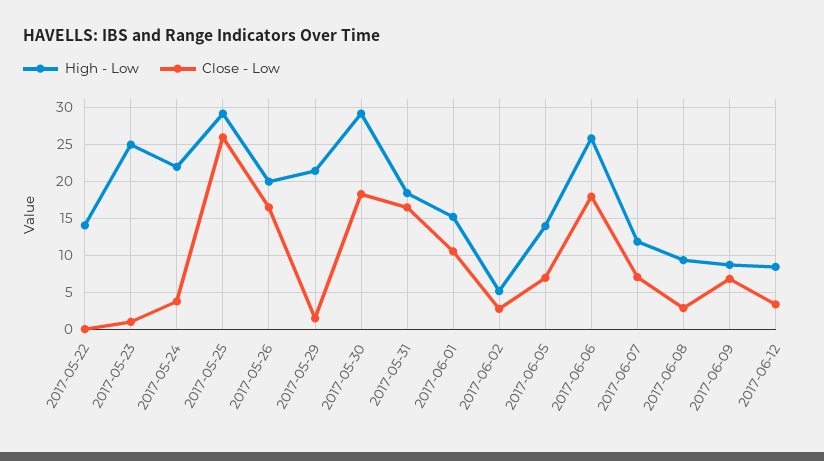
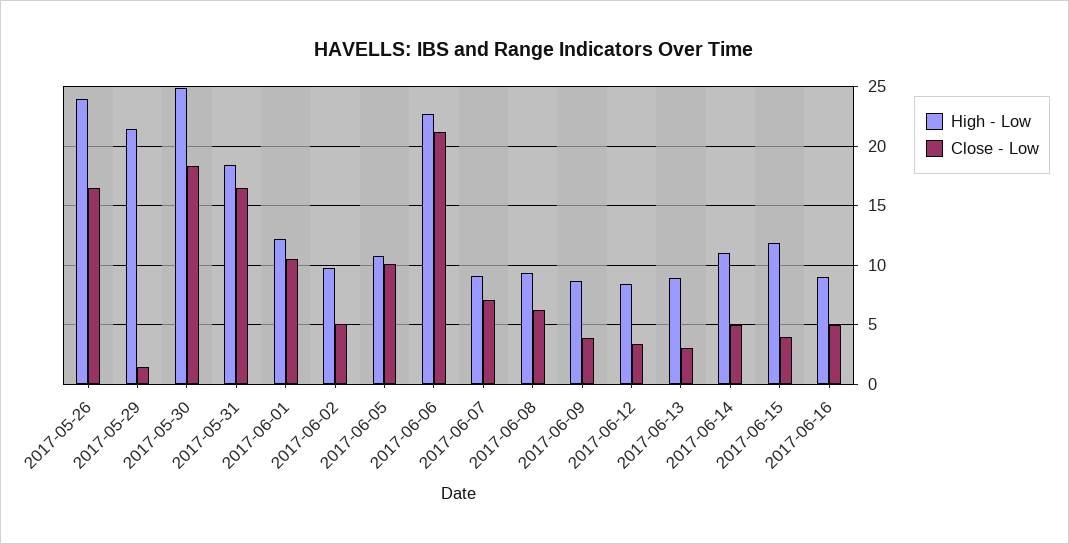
High - Low, 2017-05-22: 14 -> none
Close - Low, 2017-05-22: 0 -> none
High - Low, 2017-05-23: 25 -> none
Close - Low, 2017-05-23: 1 -> none
High - Low, 2017-05-24: 22 -> none
Close - Low, 2017-05-24: 4 -> none
High - Low, 2017-05-25: 29 -> none
Close - Low, 2017-05-25: 26 -> none
High - Low, 2017-05-26: 20 -> 24
High - Low, 2017-05-30: 29 -> 25
High - Low, 2017-06-01: 15 -> 12
High - Low, 2017-06-02: 5 -> 10
Close - Low, 2017-06-02: 3 -> 5
High - Low, 2017-06-05: 14 -> 11
Close - Low, 2017-06-05: 7 -> 10
High - Low, 2017-06-06: 26 -> 23
Close - Low, 2017-06-06: 18 -> 21
High - Low, 2017-06-07: 12 -> 9
Close - Low, 2017-06-08: 3 -> 6
Close - Low, 2017-06-09: 7 -> 4
High - Low, 2017-06-13: none -> 9
Close - Low, 2017-06-13: none -> 3
High - Low, 2017-06-14: none -> 11
Close - Low, 2017-06-14: none -> 5
High - Low, 2017-06-15: none -> 12
Close - Low, 2017-06-15: none -> 4
High - Low, 2017-06-16: none -> 9
Close - Low, 2017-06-16: none -> 5

